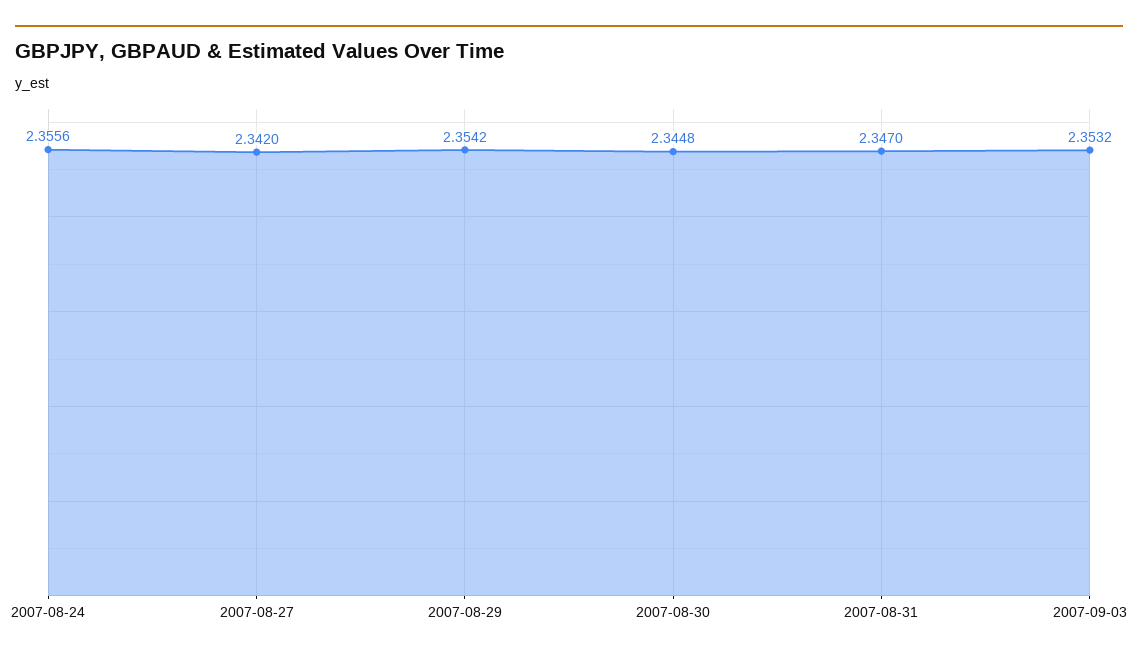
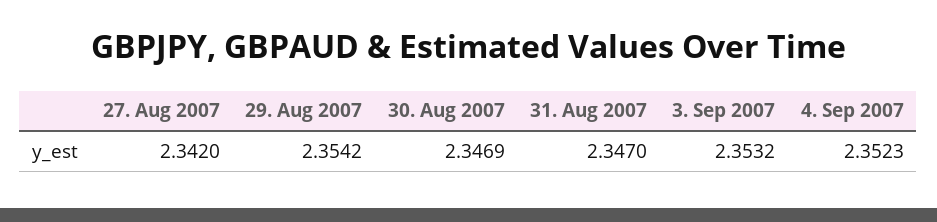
2007-08-24: 2.3556 -> none
2007-08-30: 2.3448 -> 2.3469
4. Sep 2007: none -> 2.3523

